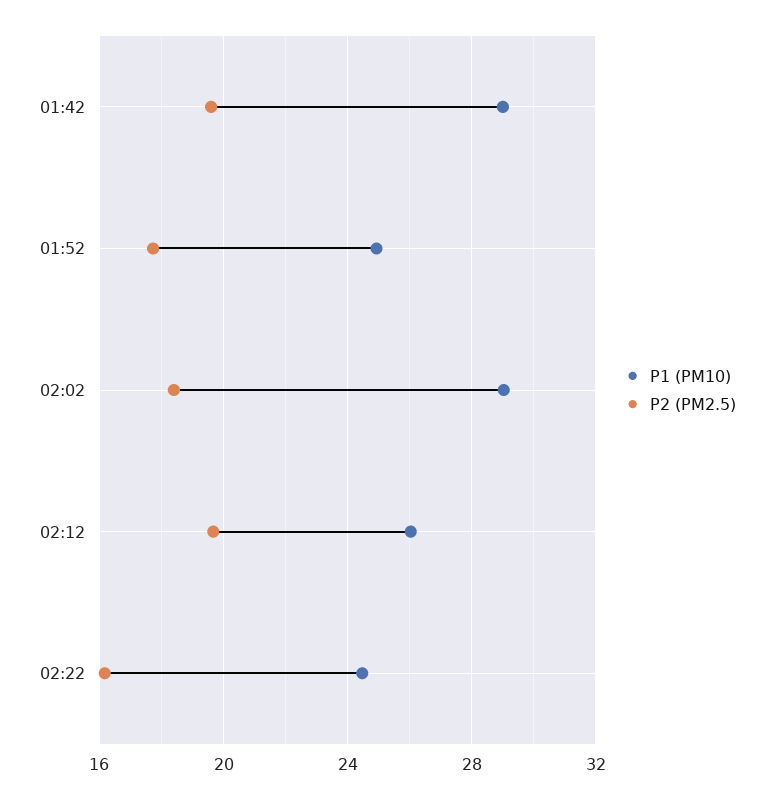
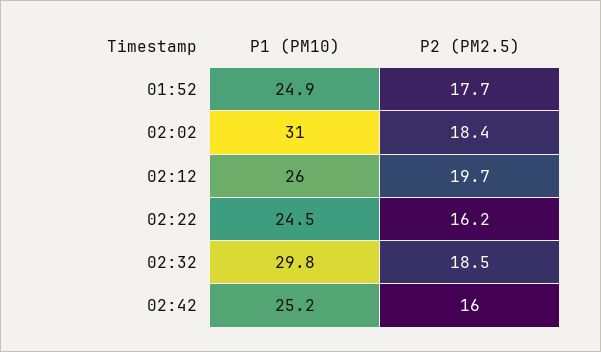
P1 (PM10), 01:42: 29 -> none
P2 (PM2.5), 01:42: 19.5 -> none
P1 (PM10), 02:02: 29 -> 31
P1 (PM10), 02:32: none -> 29.8
P2 (PM2.5), 02:32: none -> 18.5
P1 (PM10), 02:42: none -> 25.2
P2 (PM2.5), 02:42: none -> 16

